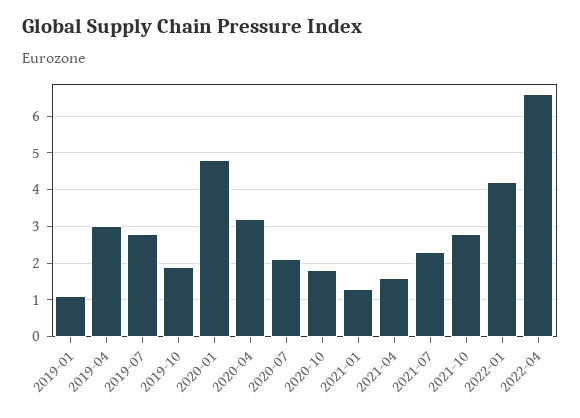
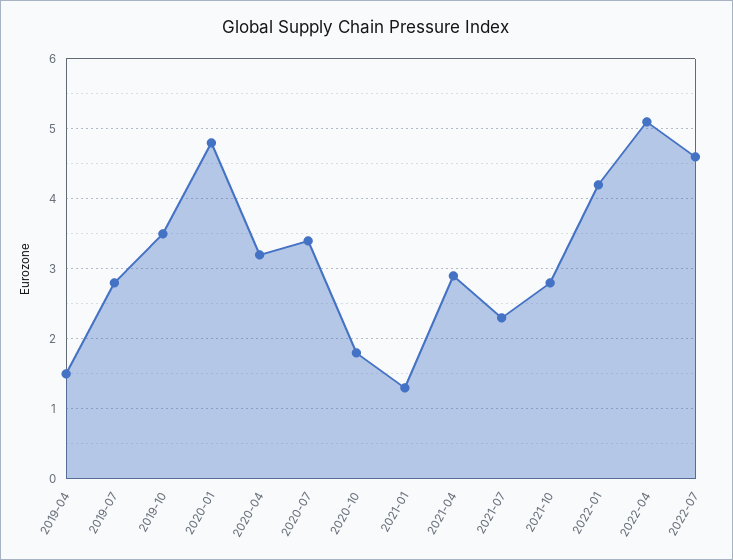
2019-01: 1 -> none
2019-04: 3 -> 1.5
2019-10: 2 -> 3.5
2020-07: 2 -> 3.4
2021-04: 1.5 -> 2.9
2022-04: 6.5 -> 5.1
2022-07: none -> 4.6

